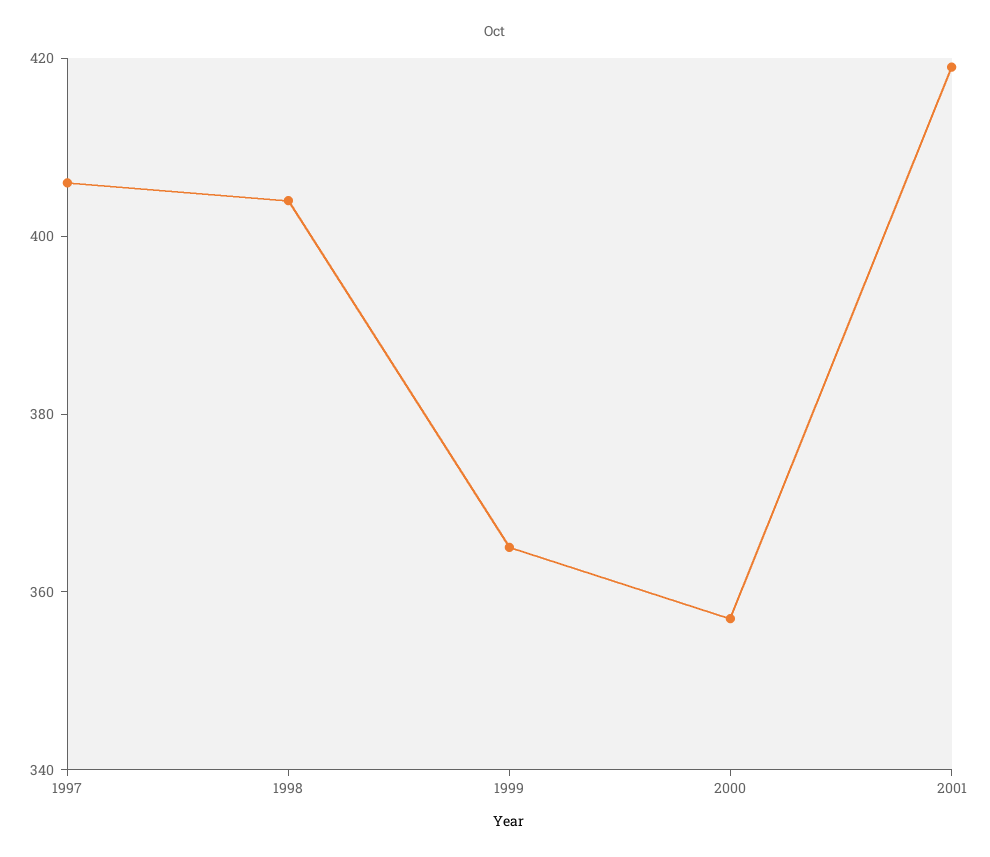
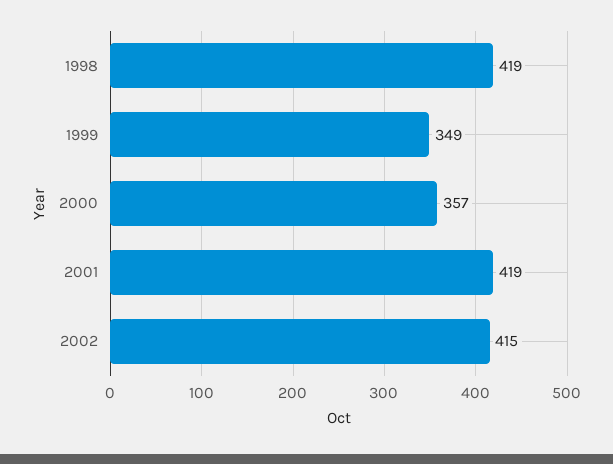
1997: 405 -> none
1998: 405 -> 419
1999: 365 -> 349
2002: none -> 415

